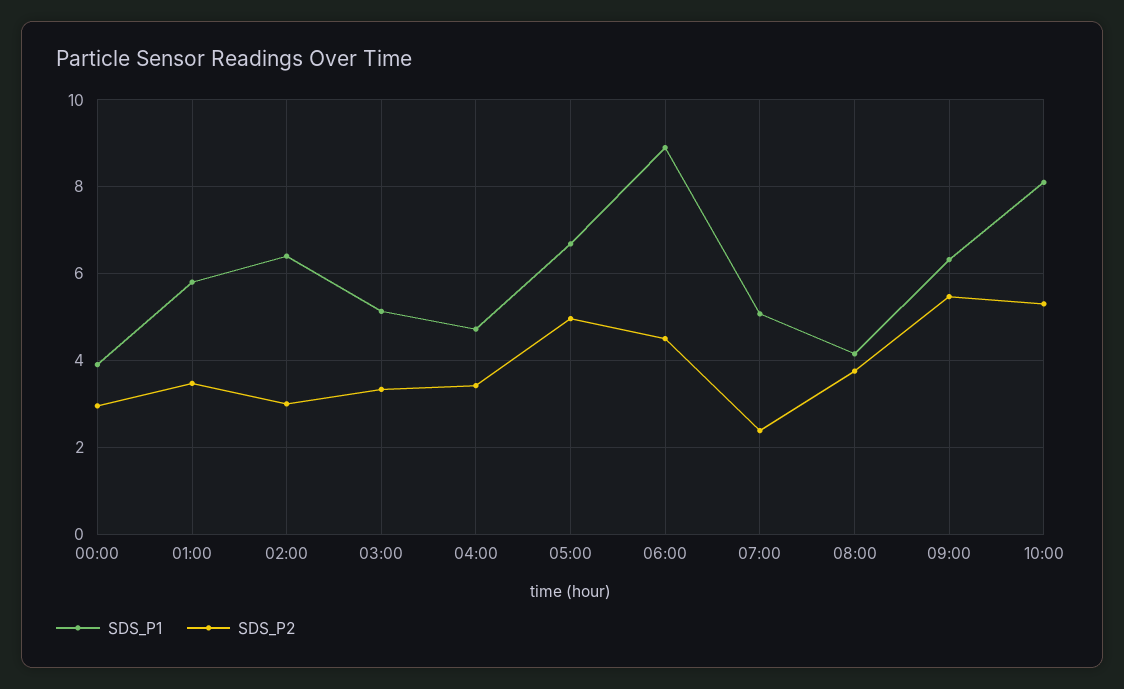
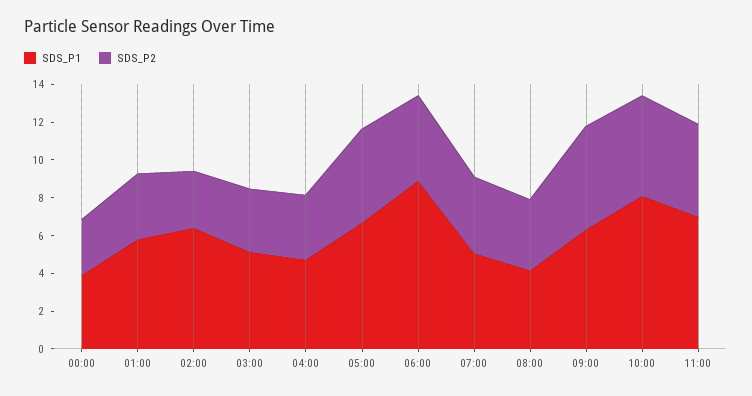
SDS_P2, 07:00: 2.4 -> 4
SDS_P1, 11:00: none -> 7
SDS_P2, 11:00: none -> 5

